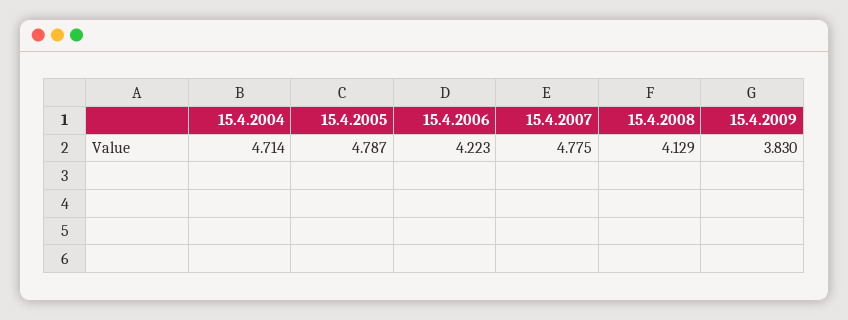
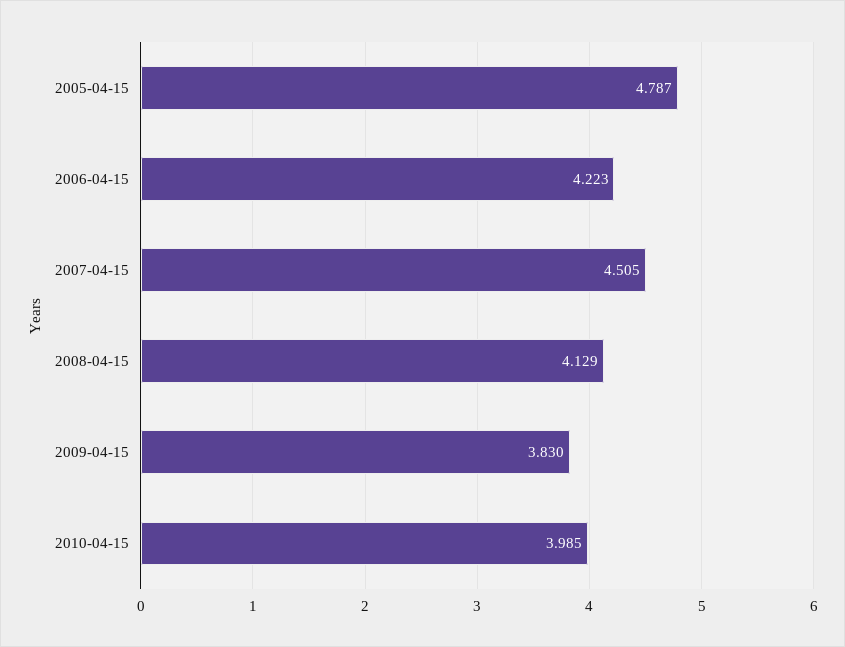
15.4.2004: 4.714 -> none
15.4.2007: 4.775 -> 4.505
2010-04-15: none -> 3.985

